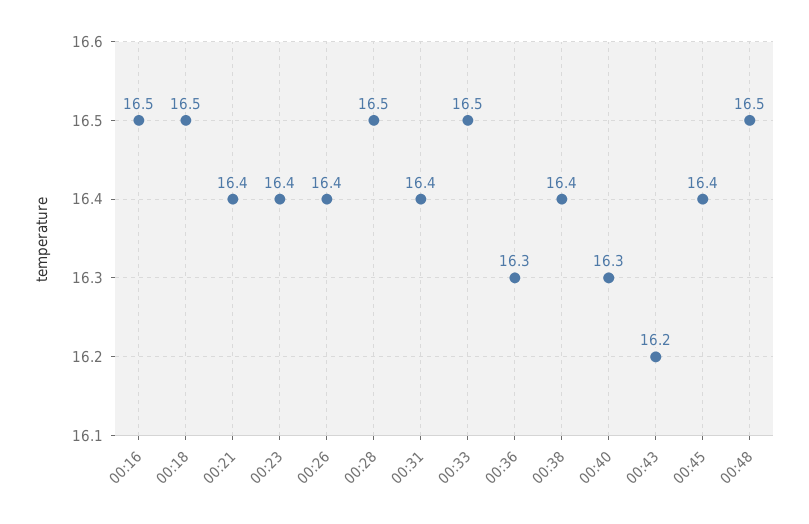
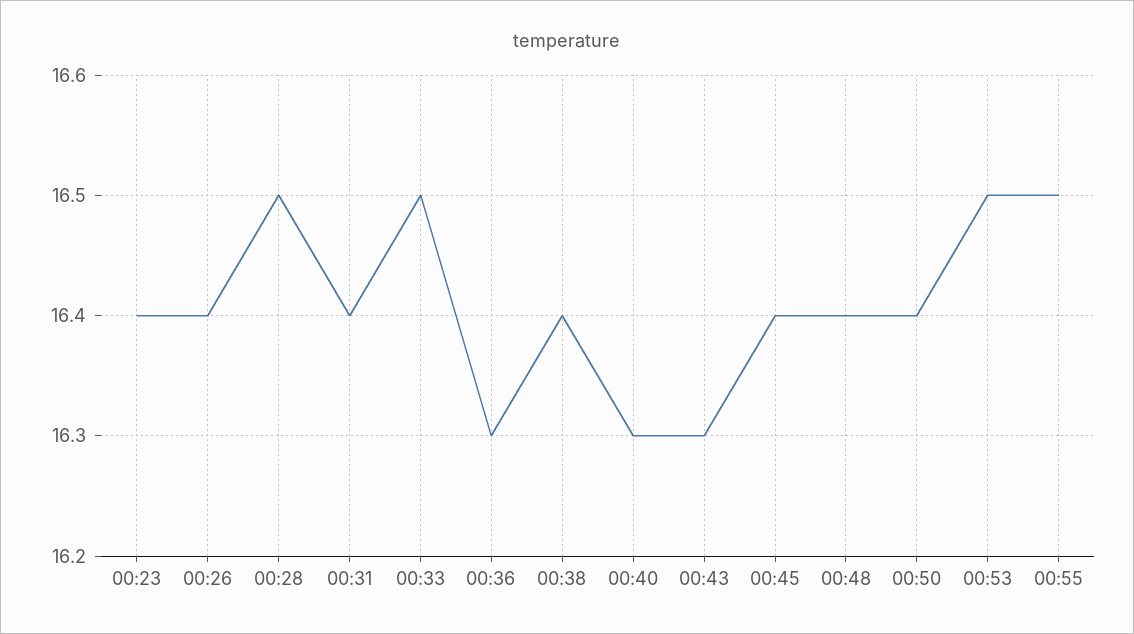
00:16: 16.5 -> none
00:18: 16.5 -> none
00:21: 16.4 -> none
00:43: 16.2 -> 16.3
00:48: 16.5 -> 16.4
00:50: none -> 16.4
00:53: none -> 16.5
00:55: none -> 16.5

